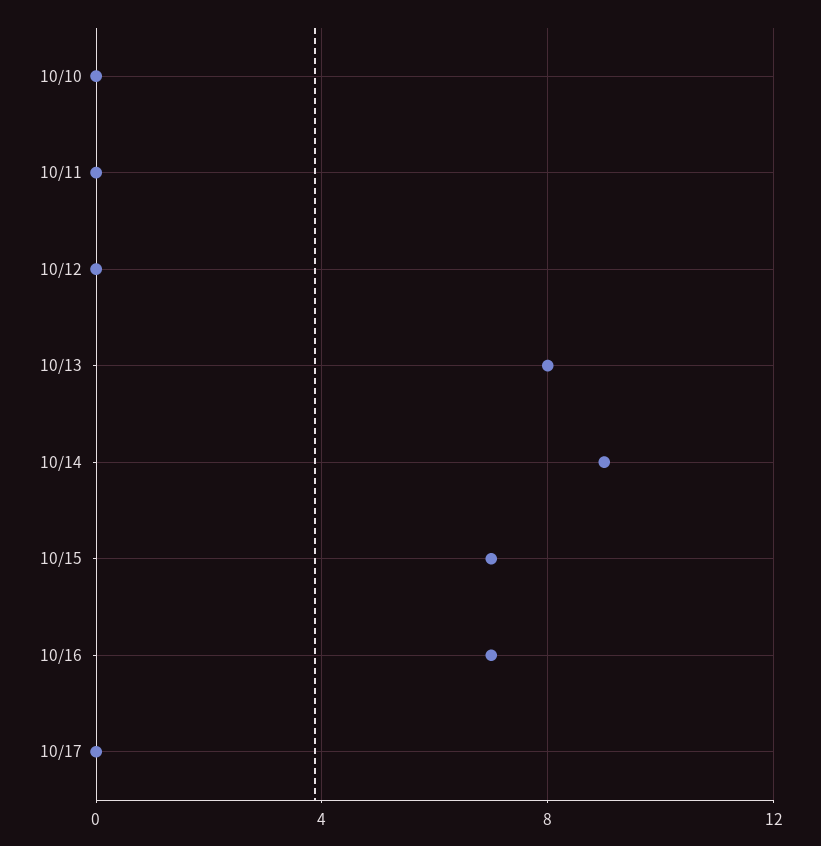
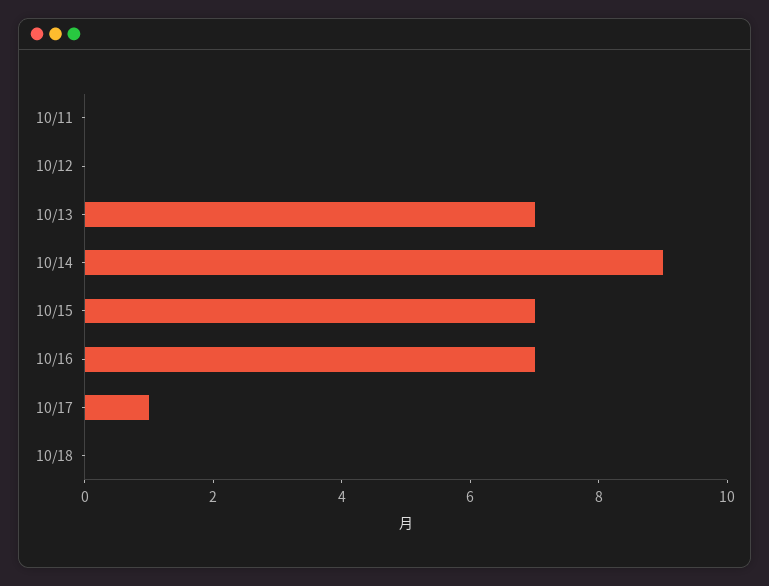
10/10: 0 -> none
10/13: 8 -> 7
10/17: 0 -> 1
10/18: none -> 0

